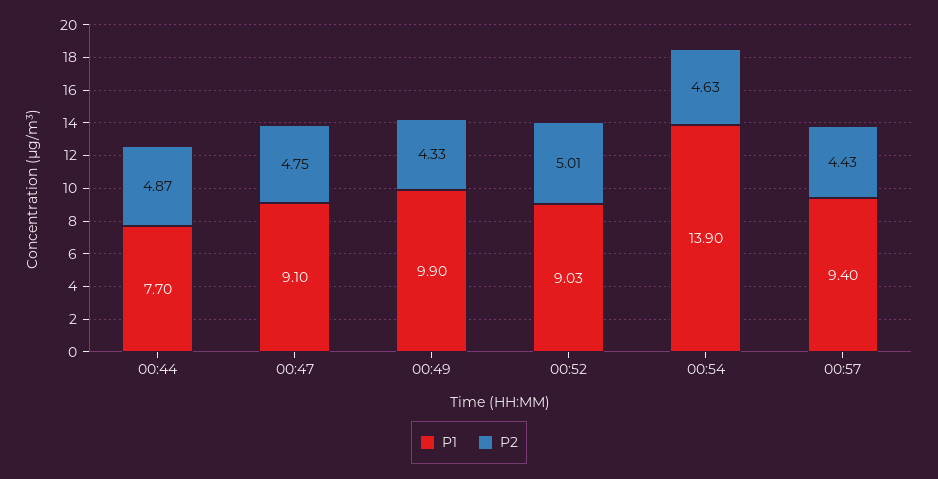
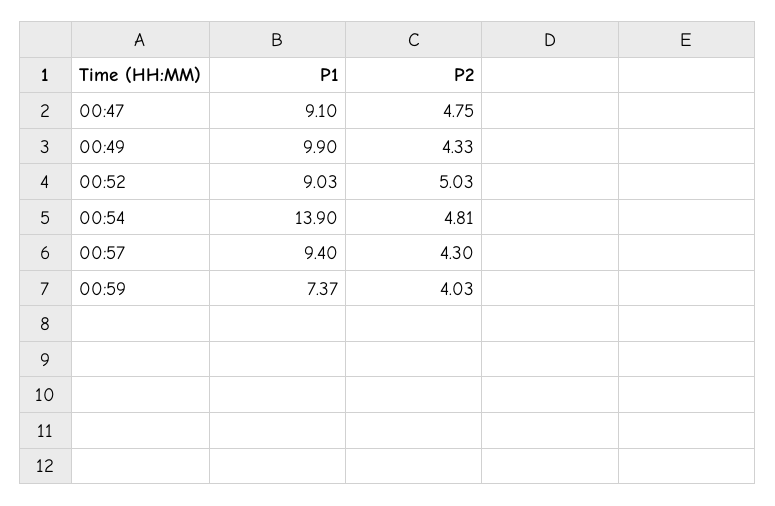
P1, 00:44: 7.7 -> none
P2, 00:44: 4.87 -> none
P2, 00:52: 5.01 -> 5.03
P2, 00:54: 4.63 -> 4.81
P2, 00:57: 4.43 -> 4.3
P1, 00:59: none -> 7.37
P2, 00:59: none -> 4.03

